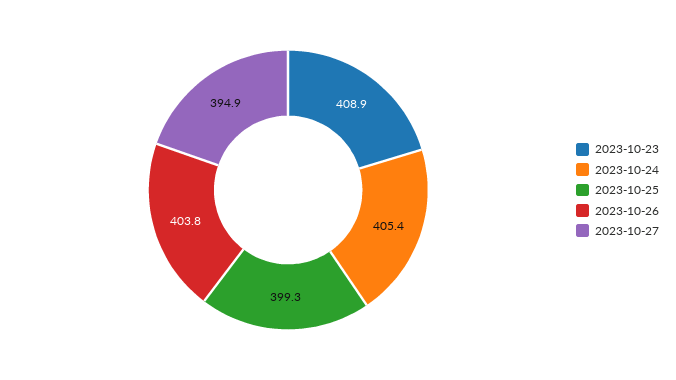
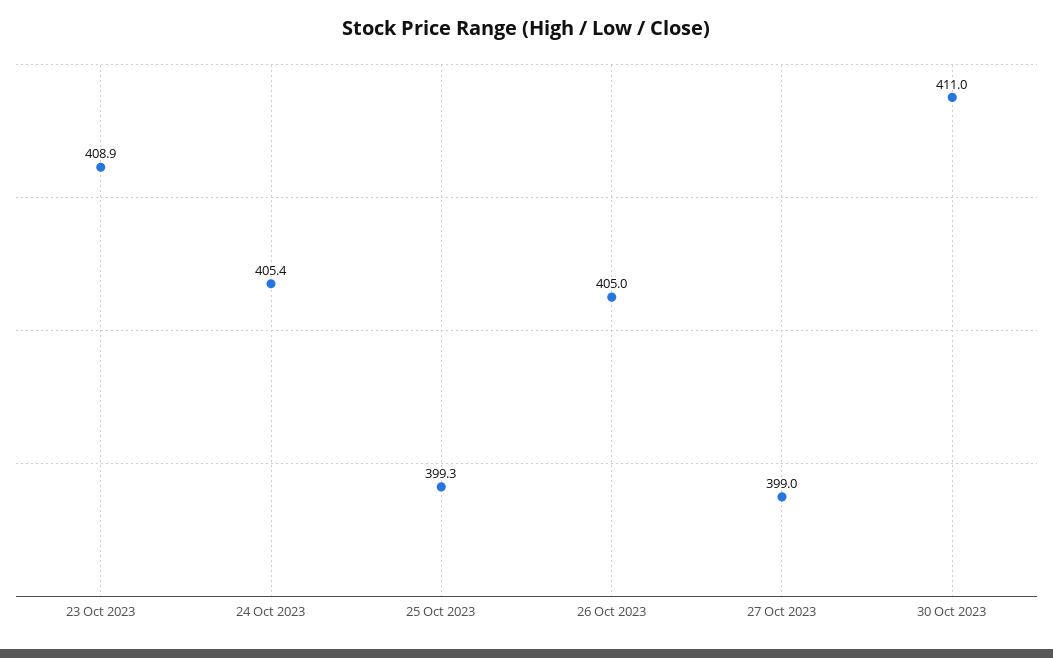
2023-10-26: 403.8 -> 405
2023-10-27: 394.9 -> 399
30 Oct 2023: none -> 411

